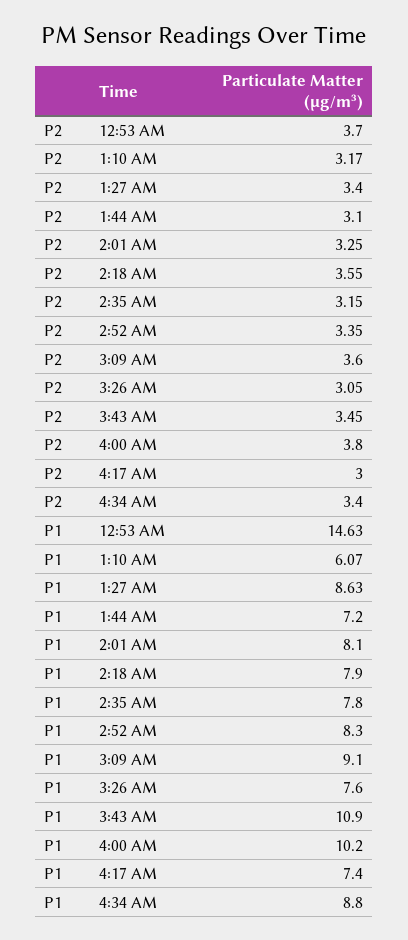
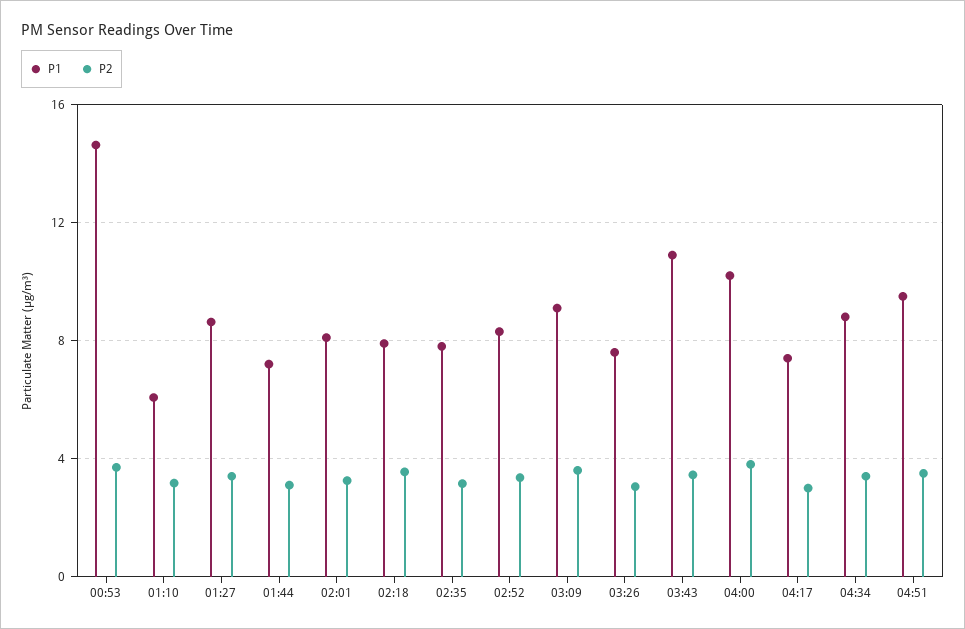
P1, 04:51: none -> 9.5
P2, 04:51: none -> 3.5

